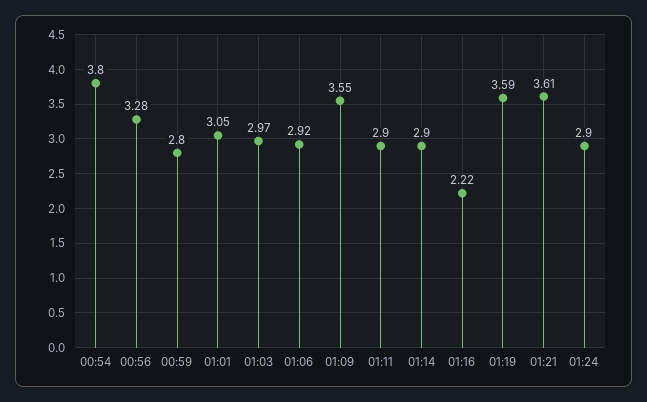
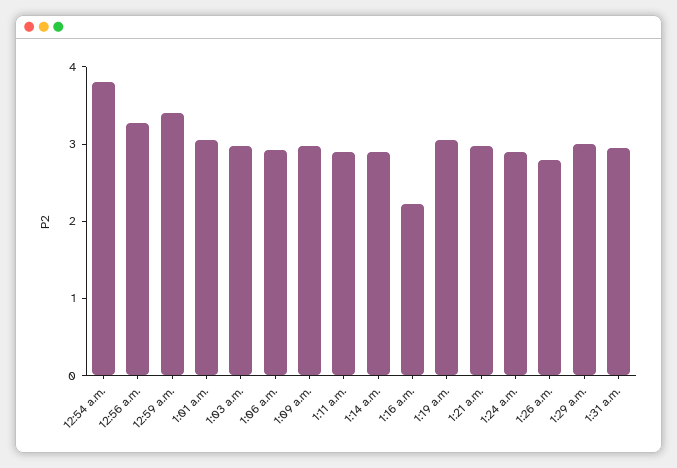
00:59: 2.8 -> 3.4
01:09: 3.55 -> 3
01:19: 3.59 -> 3
01:21: 3.61 -> 3
1:26 a.m.: none -> 2.8
1:29 a.m.: none -> 3
1:31 a.m.: none -> 3

